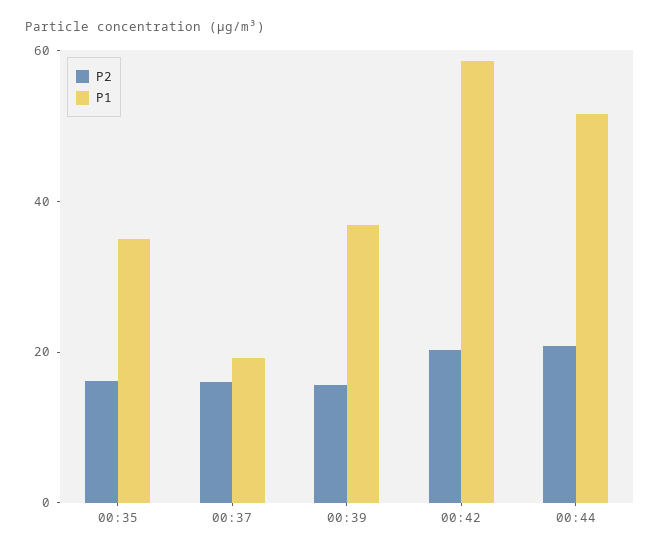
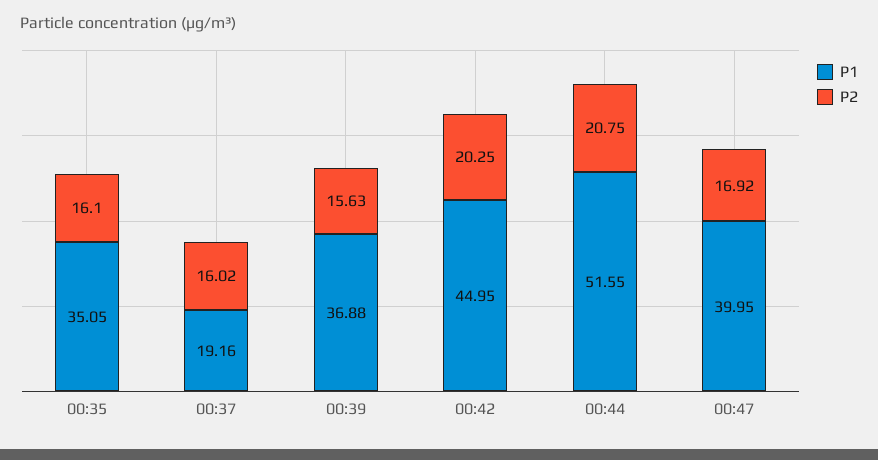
P1, 00:42: 60 -> 44.95
P1, 00:47: none -> 39.95
P2, 00:47: none -> 16.92

